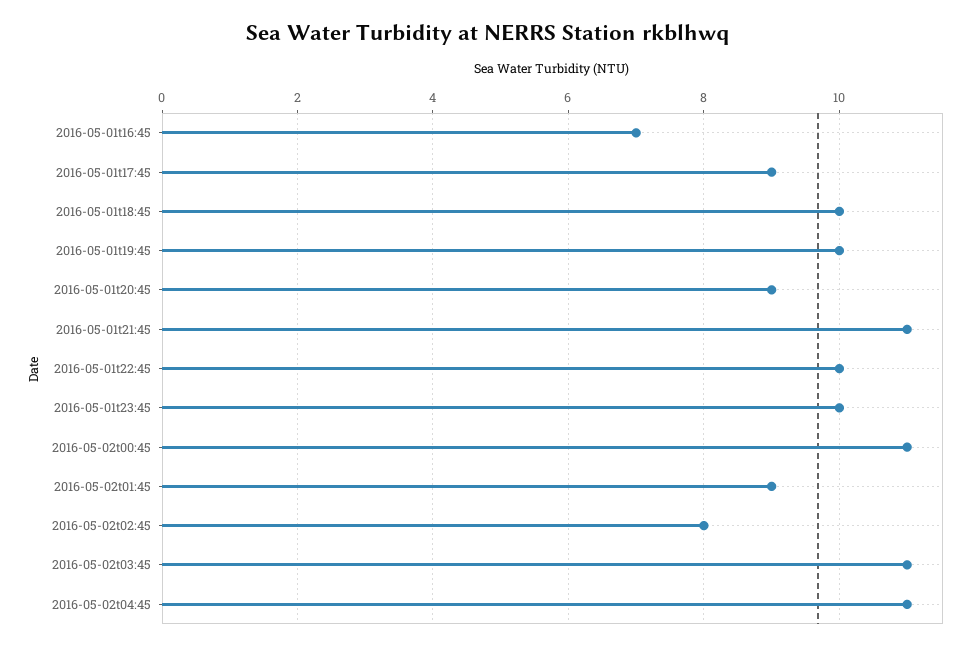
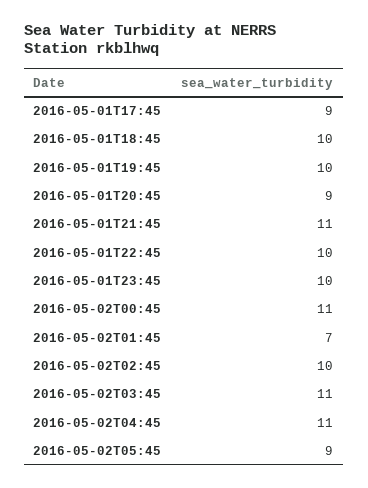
2016-05-01t16:45: 7 -> none
2016-05-02t01:45: 9 -> 7
2016-05-02t02:45: 8 -> 10
2016-05-02T05:45: none -> 9

